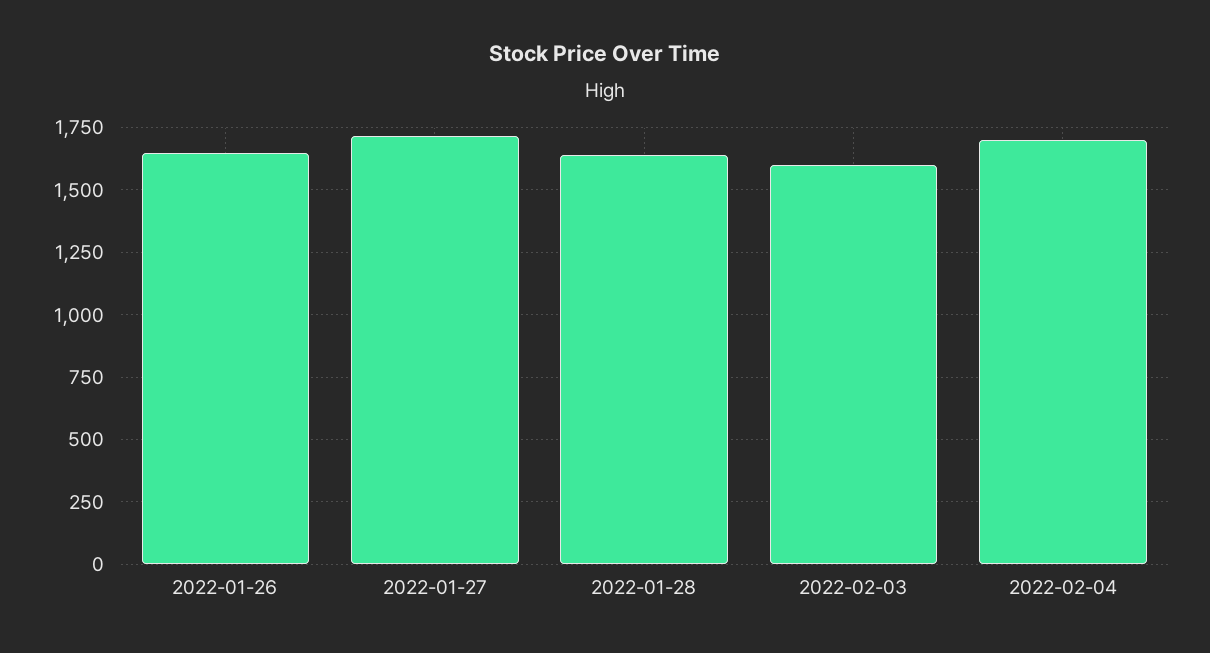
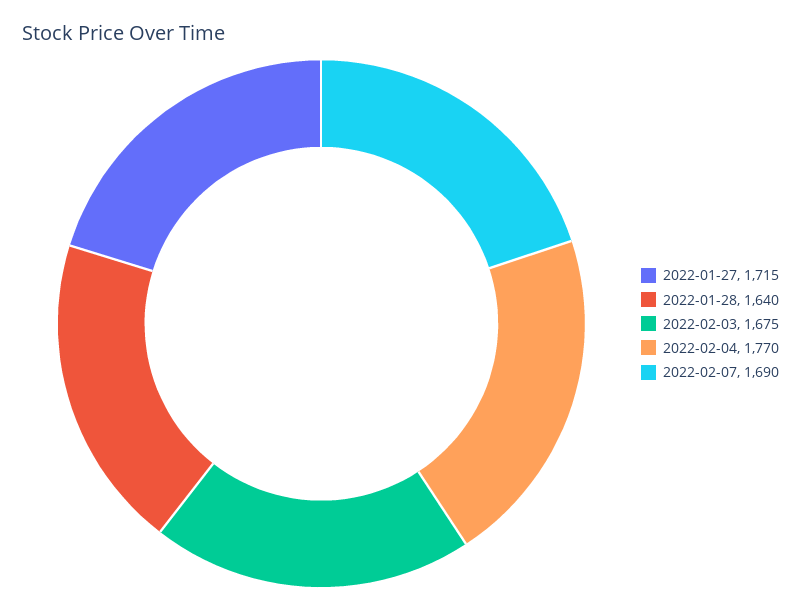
2022-01-26: 1650 -> none
2022-02-03: 1600 -> 1675
2022-02-04: 1700 -> 1770
2022-02-07: none -> 1690

